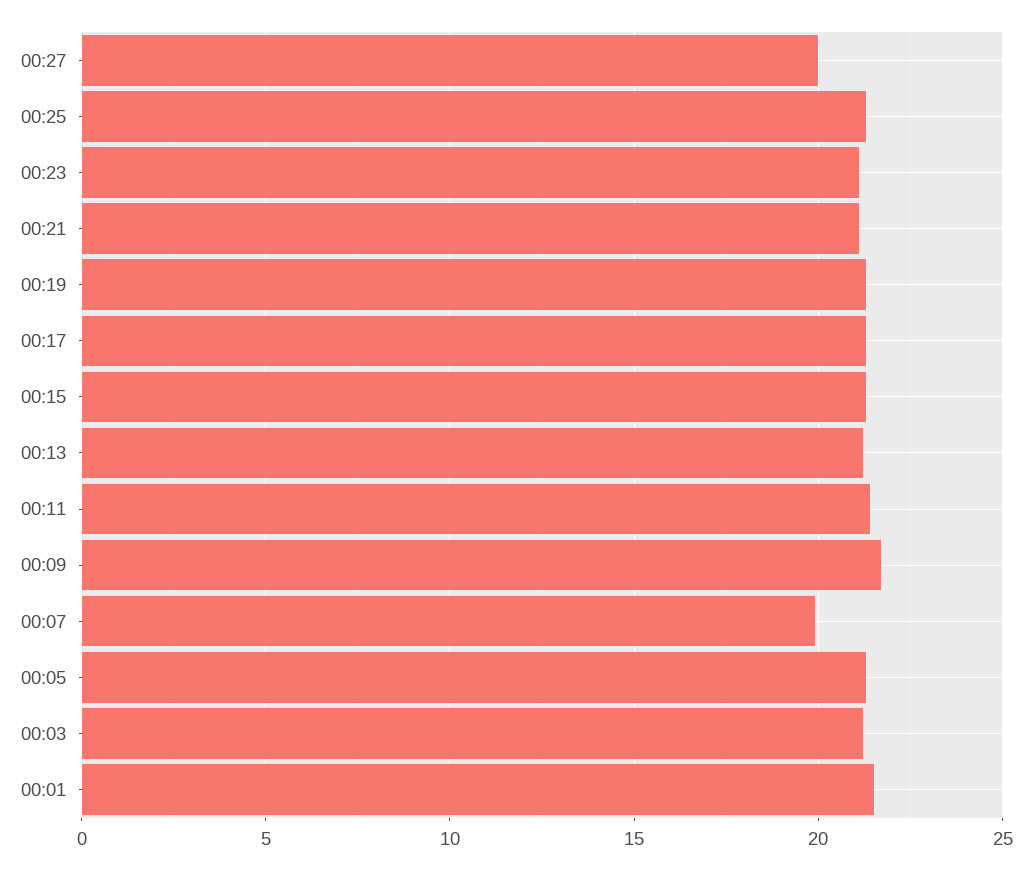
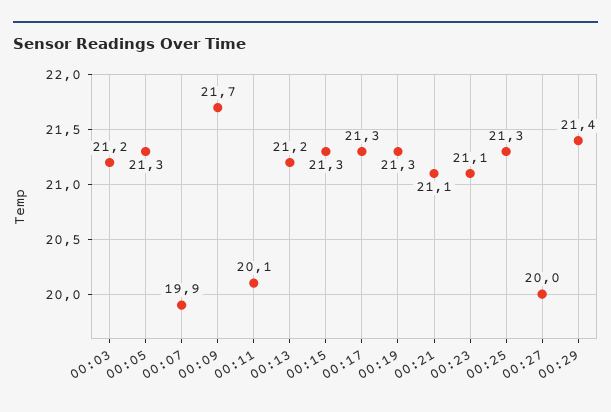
00:11: 21.5 -> 20.1
00:01: 21.5 -> none
00:29: none -> 21.4

